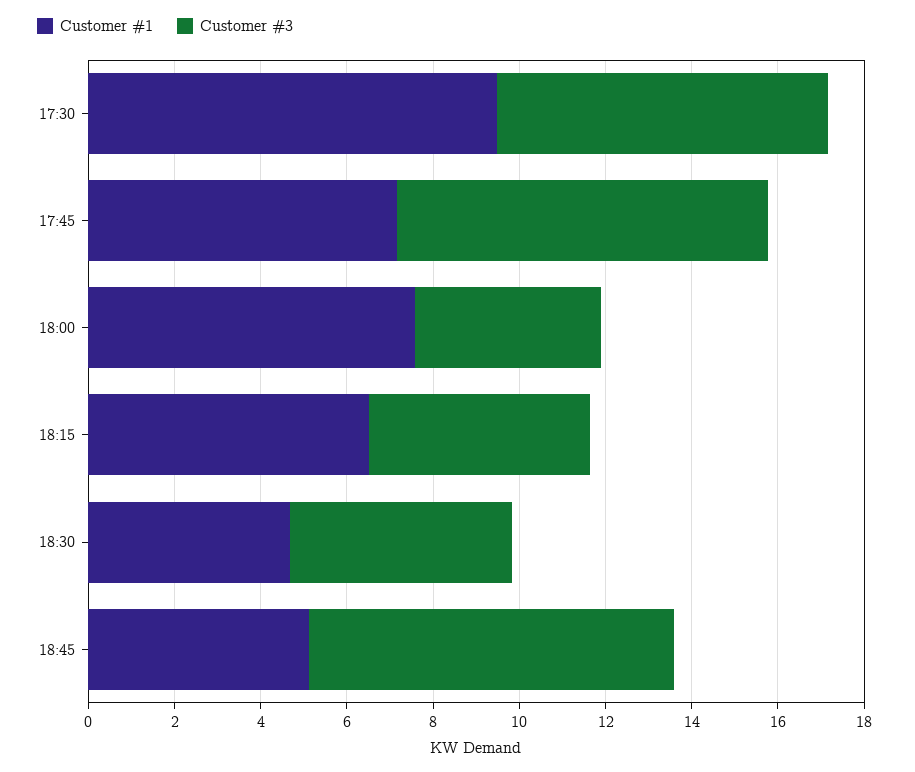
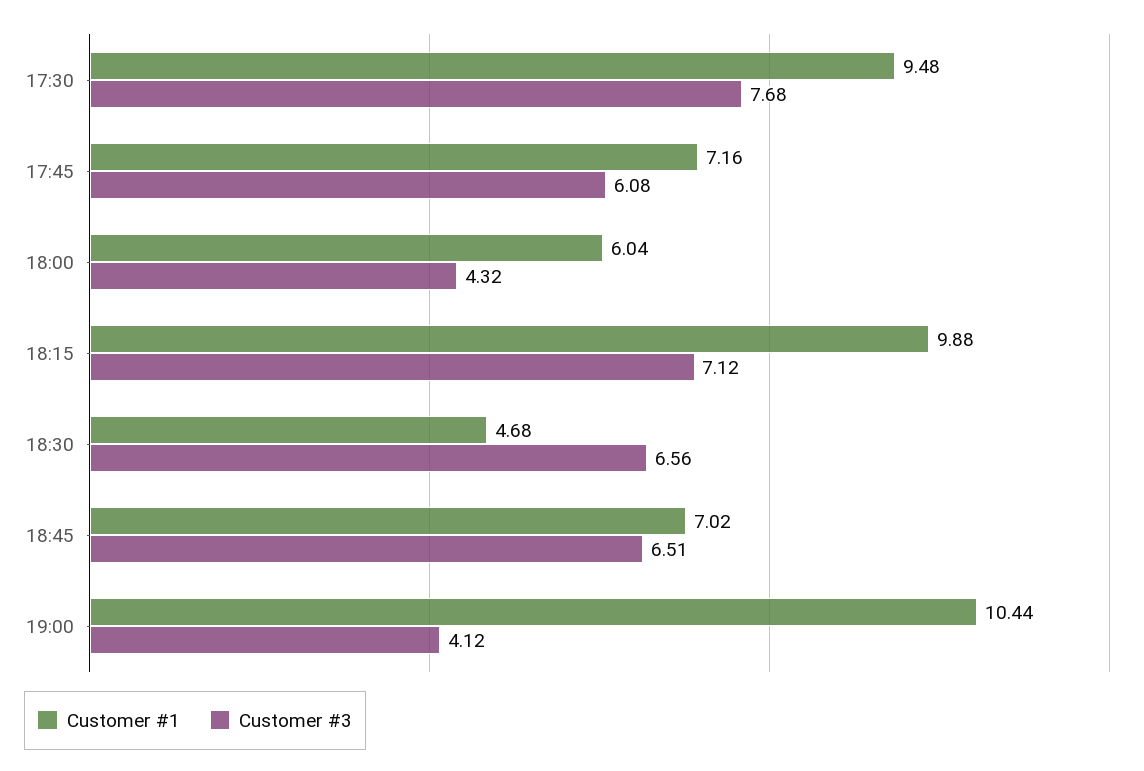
Customer #3, 17:45: 8.5 -> 6.08
Customer #1, 18:00: 7.5 -> 6.04
Customer #1, 18:15: 6.5 -> 9.88
Customer #3, 18:15: 5 -> 7.12
Customer #3, 18:30: 5 -> 6.56
Customer #1, 18:45: 5 -> 7.02
Customer #3, 18:45: 8.5 -> 6.51
Customer #1, 19:00: none -> 10.44
Customer #3, 19:00: none -> 4.12

